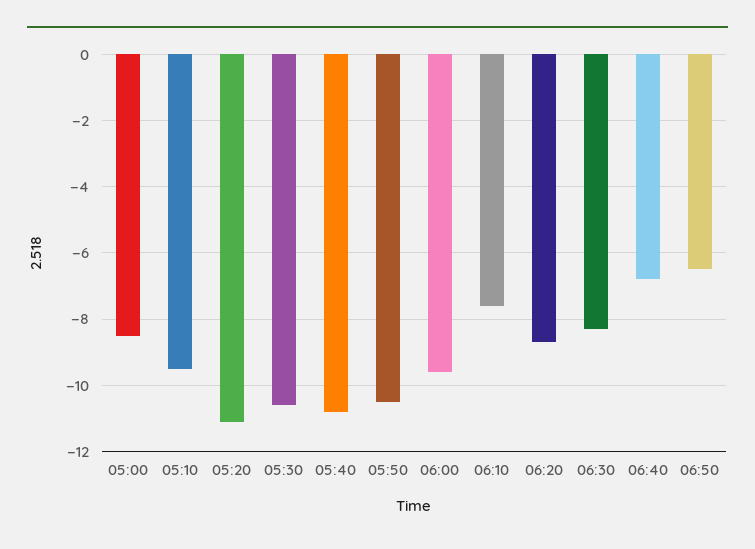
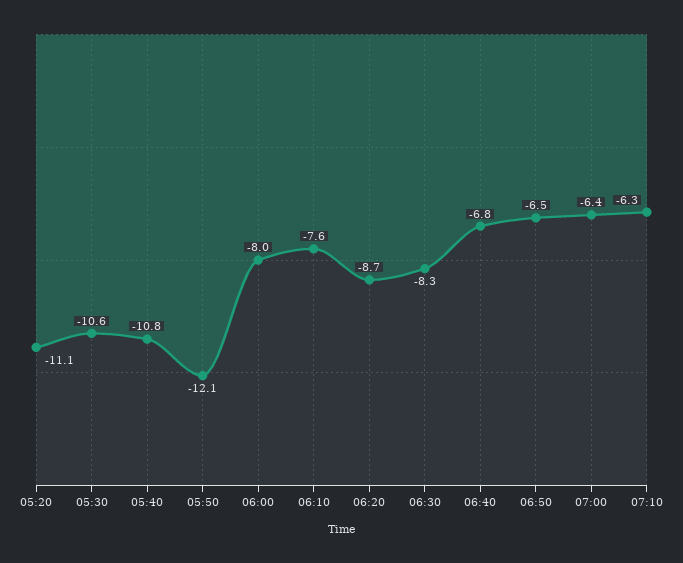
05:00: -8.5 -> none
05:10: -9.5 -> none
05:50: -10.5 -> -12.1
06:00: -9.5 -> -8
07:00: none -> -6.4
07:10: none -> -6.3

